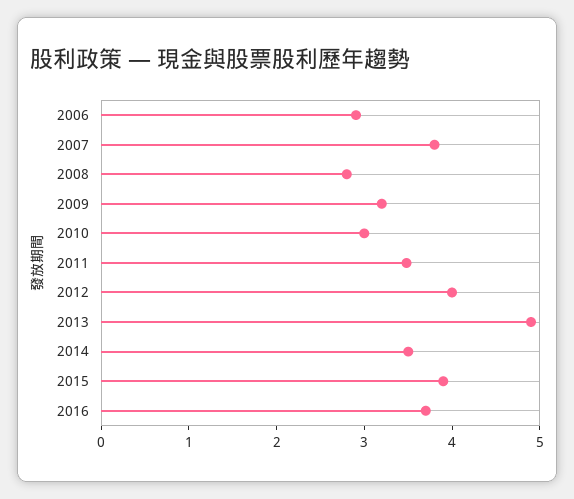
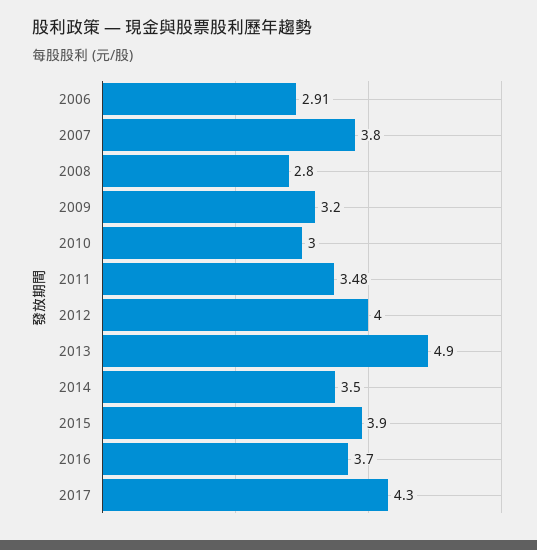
2017: none -> 4.3

